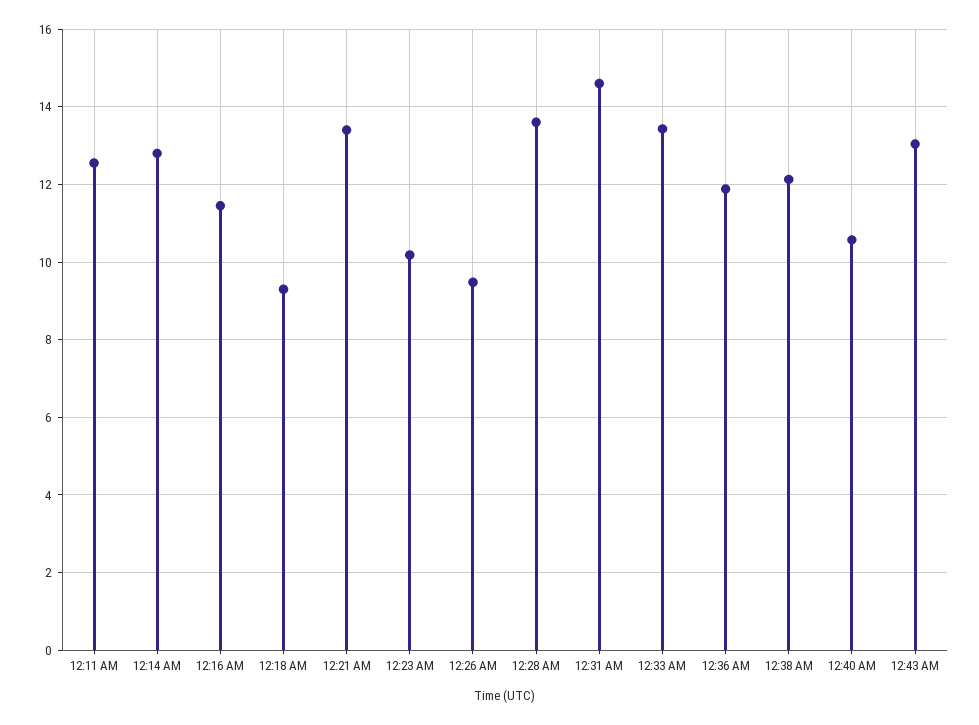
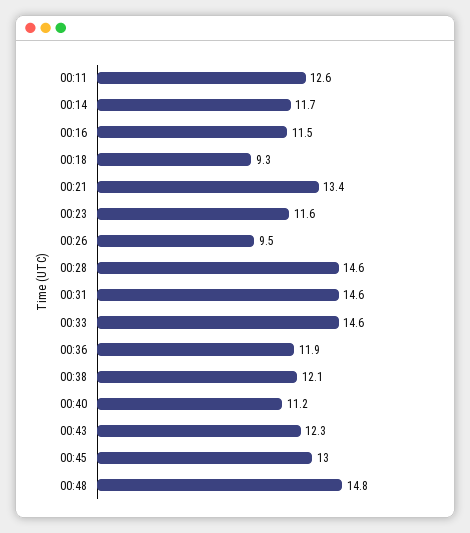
12:14 AM: 12.8 -> 11.7
12:23 AM: 10.2 -> 11.6
12:28 AM: 13.6 -> 14.6
12:33 AM: 13.4 -> 14.6
12:40 AM: 10.6 -> 11.2
12:43 AM: 13 -> 12.3
00:45: none -> 13
00:48: none -> 14.8

